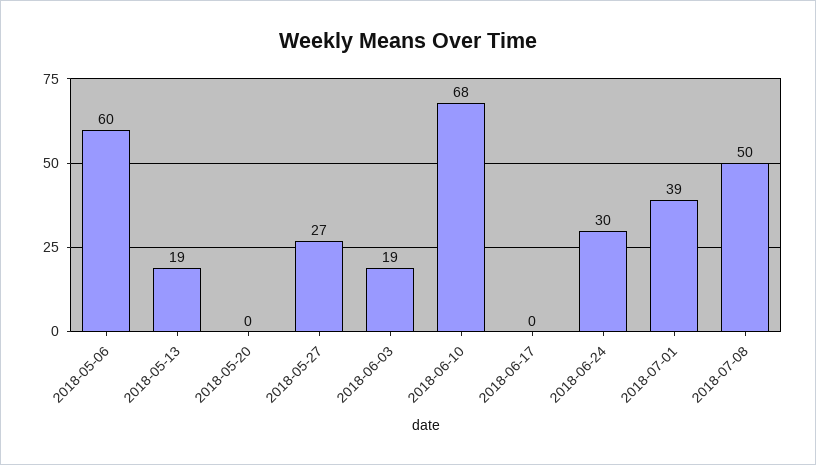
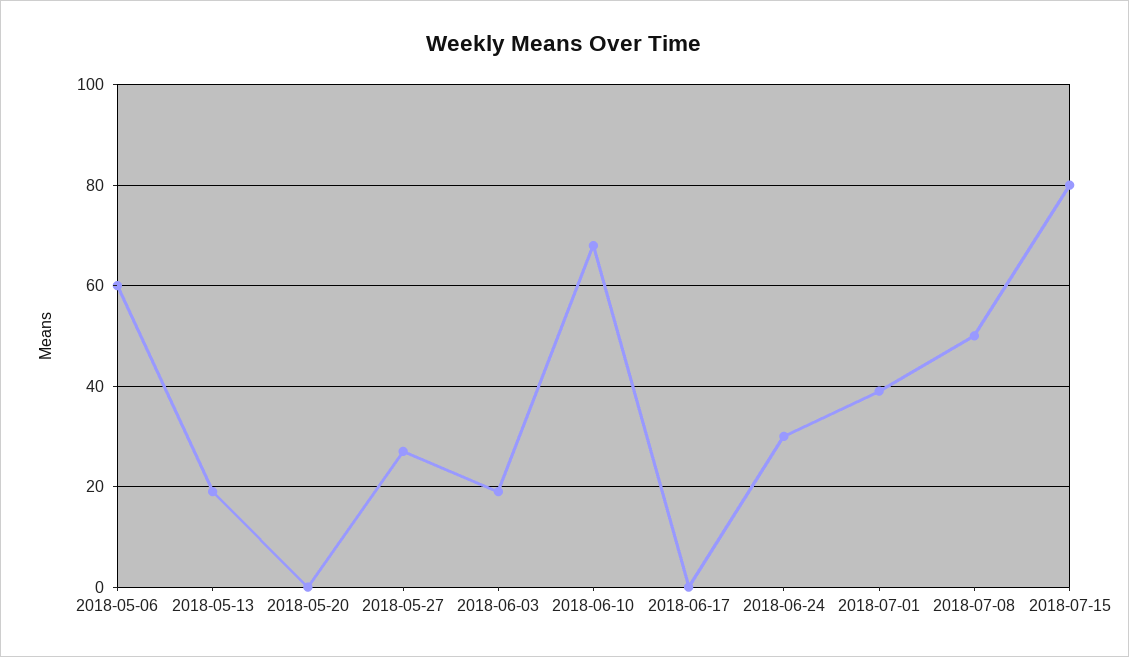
2018-07-15: none -> 80

